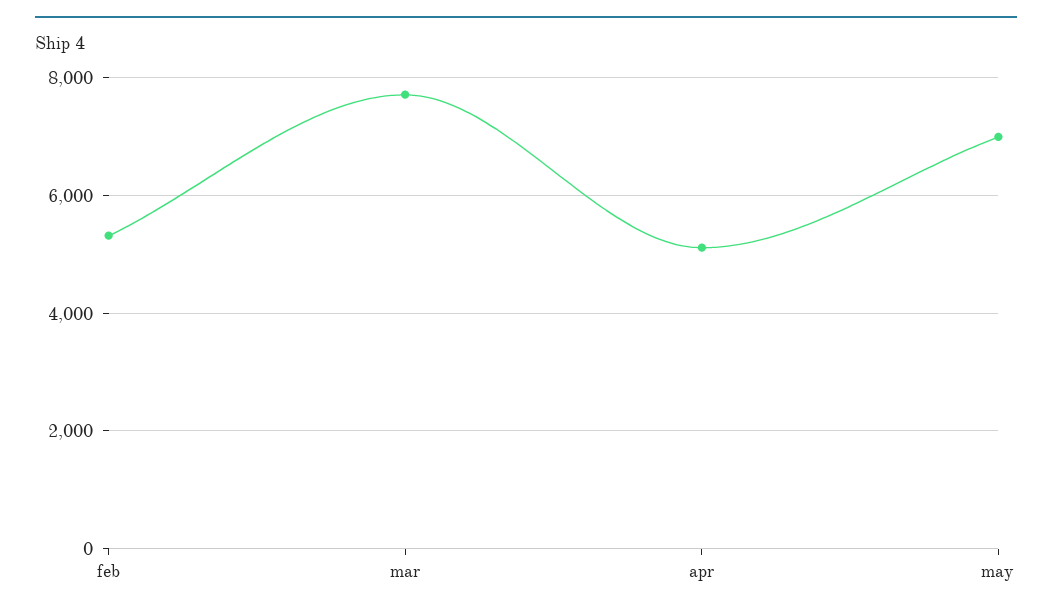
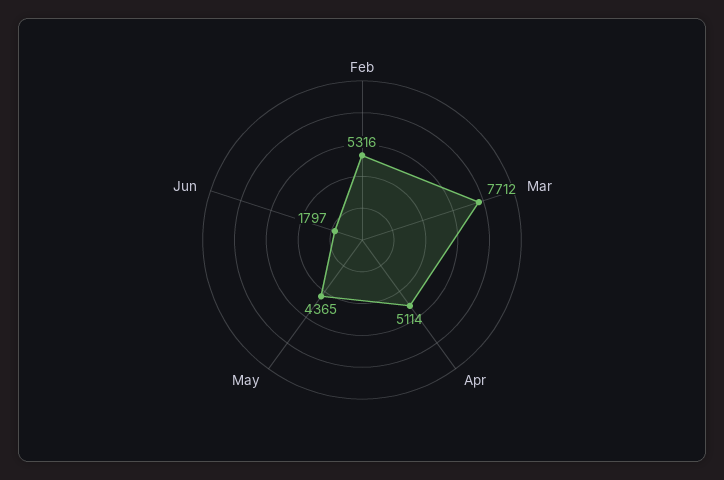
may: 7000 -> 4365
Jun: none -> 1797

